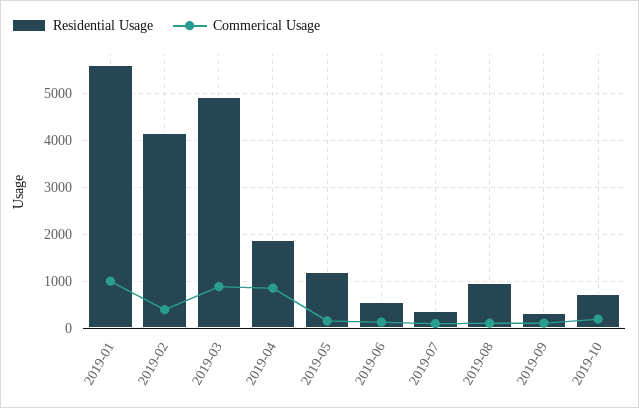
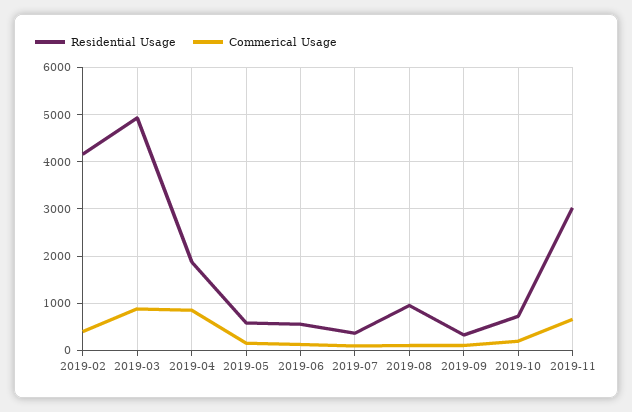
Residential Usage, 2019-01: 5600 -> none
Commerical Usage, 2019-01: 1000 -> none
Residential Usage, 2019-05: 1200 -> 600
Residential Usage, 2019-11: none -> 3000
Commerical Usage, 2019-11: none -> 600

